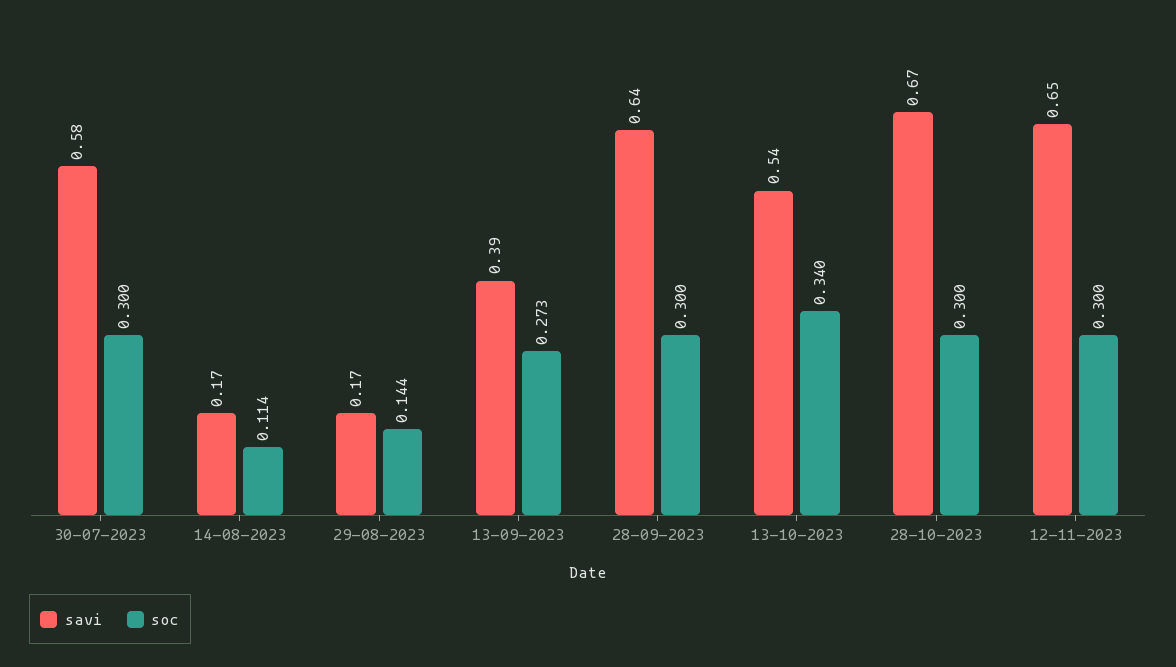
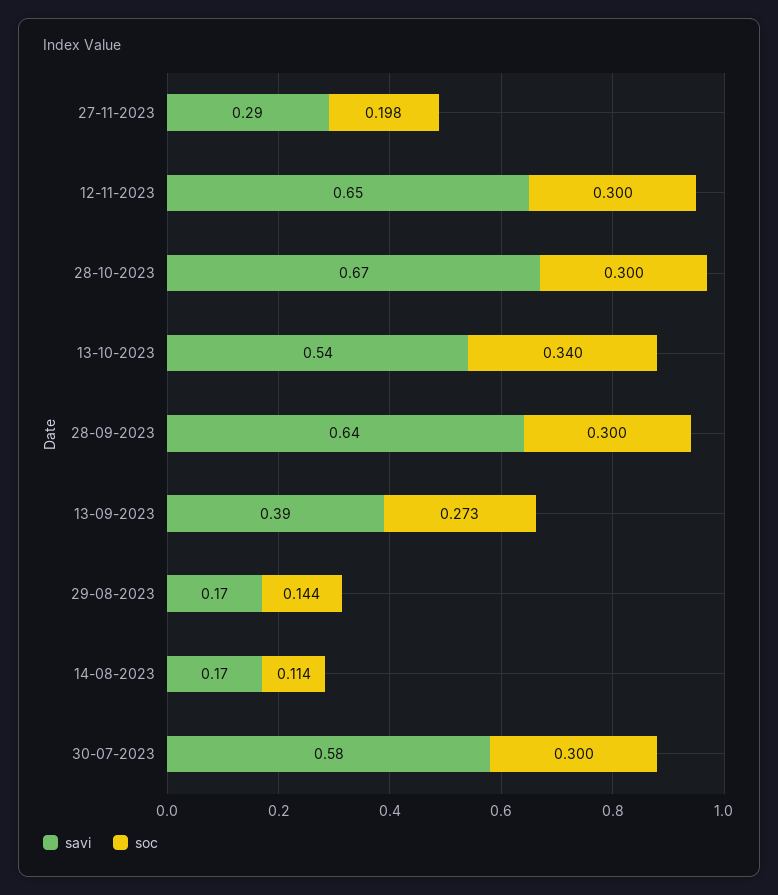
savi, 27-11-2023: none -> 0.29
soc, 27-11-2023: none -> 0.198

